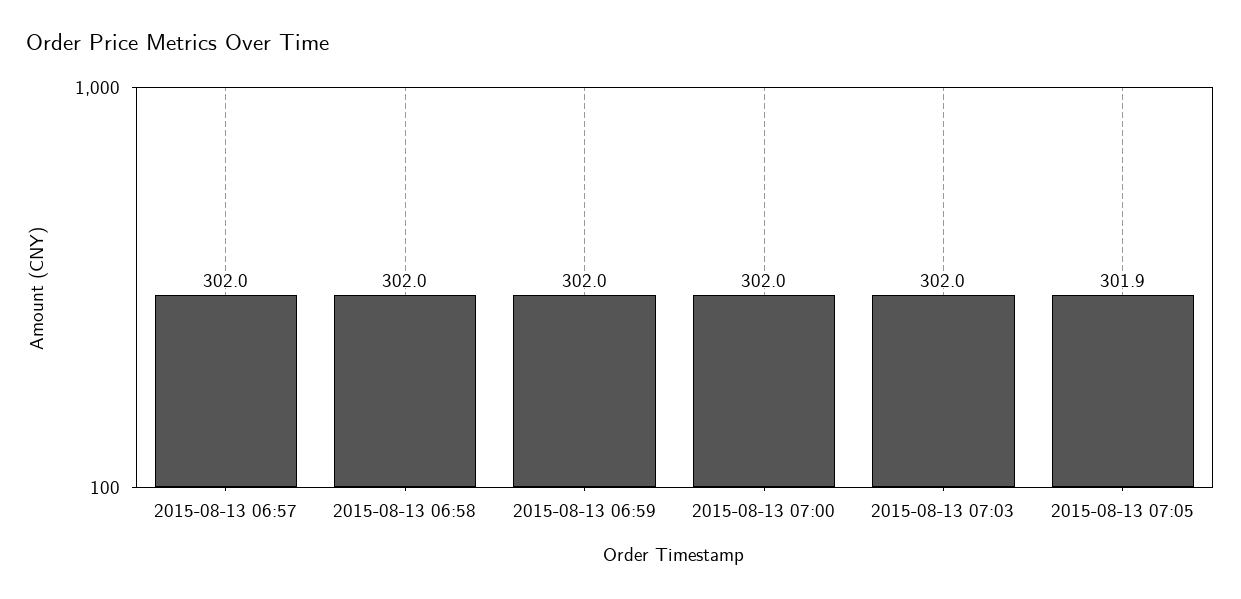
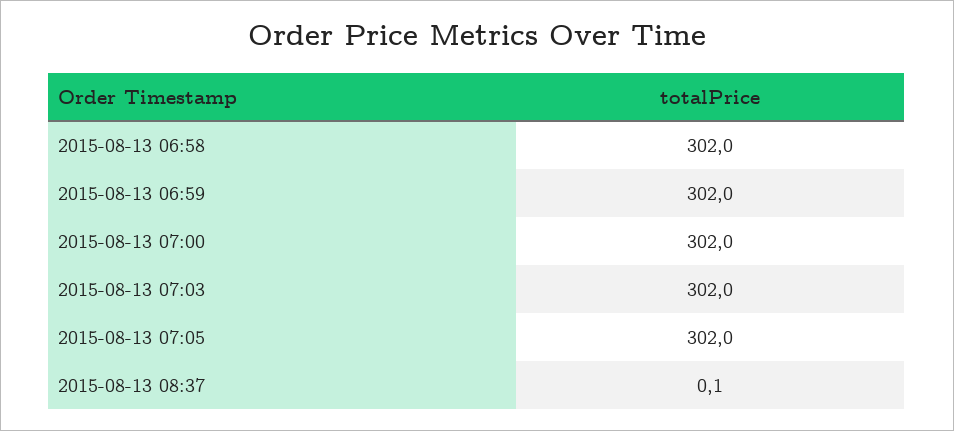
2015-08-13 06:57: 302 -> none
2015-08-13 07:05: 301.9 -> 302
2015-08-13 08:37: none -> 0.1

